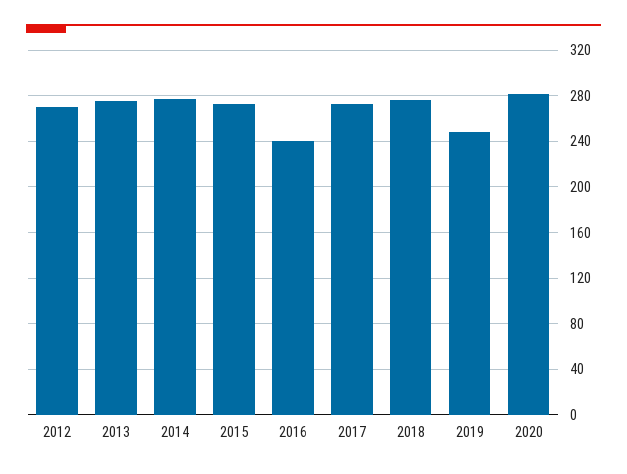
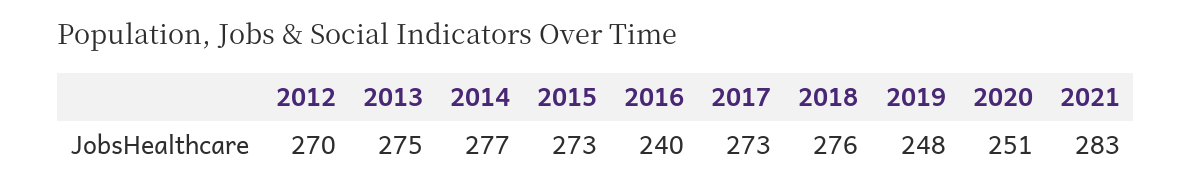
2020: 280 -> 251
2021: none -> 283

